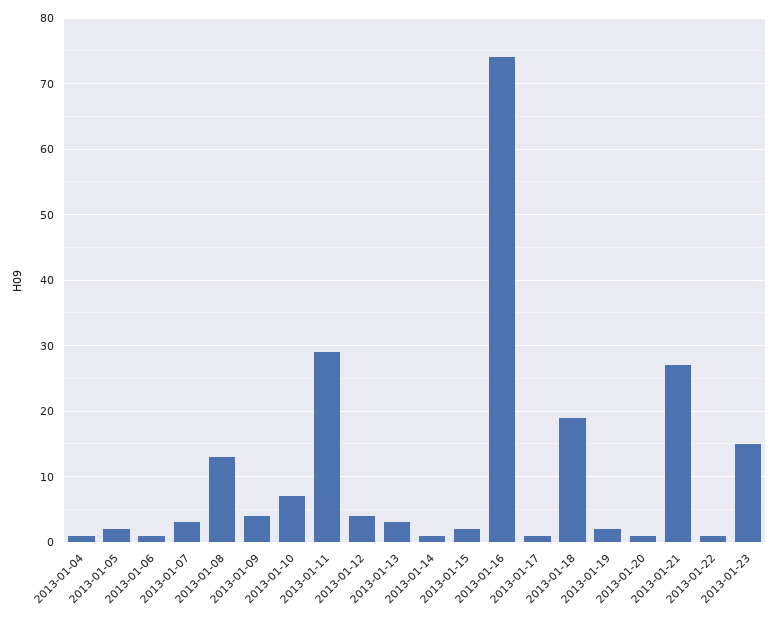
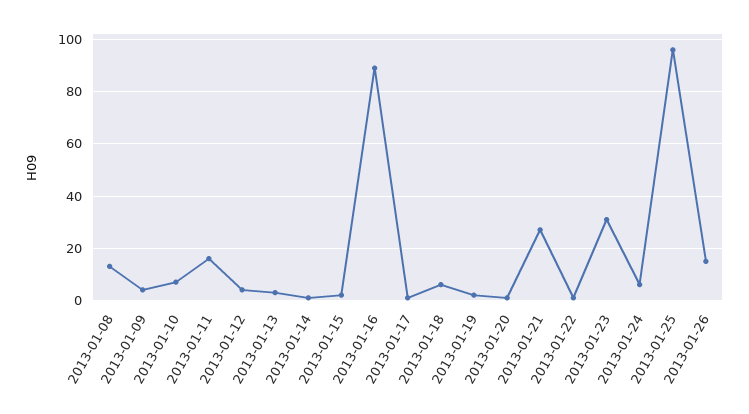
2013-01-04: 1 -> none
2013-01-05: 2 -> none
2013-01-06: 1 -> none
2013-01-07: 3 -> none
2013-01-11: 29 -> 15
2013-01-16: 74 -> 90
2013-01-18: 19 -> 5
2013-01-23: 15 -> 30
2013-01-24: none -> 5
2013-01-25: none -> 95
2013-01-26: none -> 15

